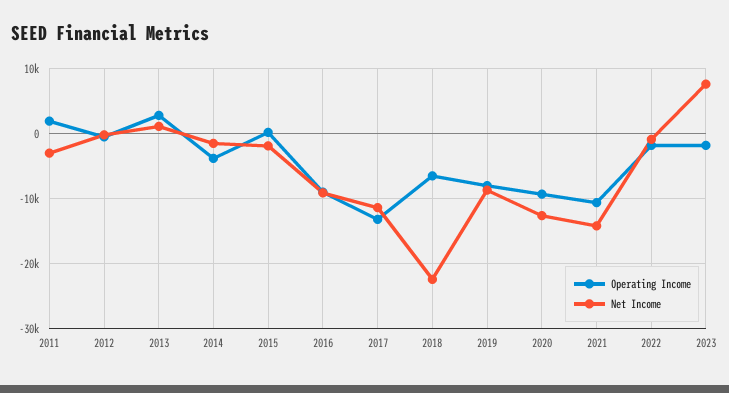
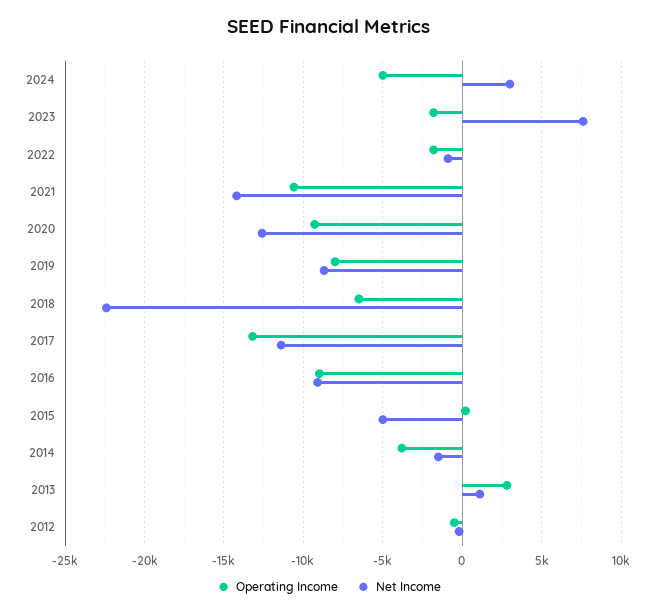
Operating Income, 2011: 2000 -> none
Net Income, 2011: -3000 -> none
Net Income, 2015: -2000 -> -5000
Operating Income, 2024: none -> -5000
Net Income, 2024: none -> 3000

